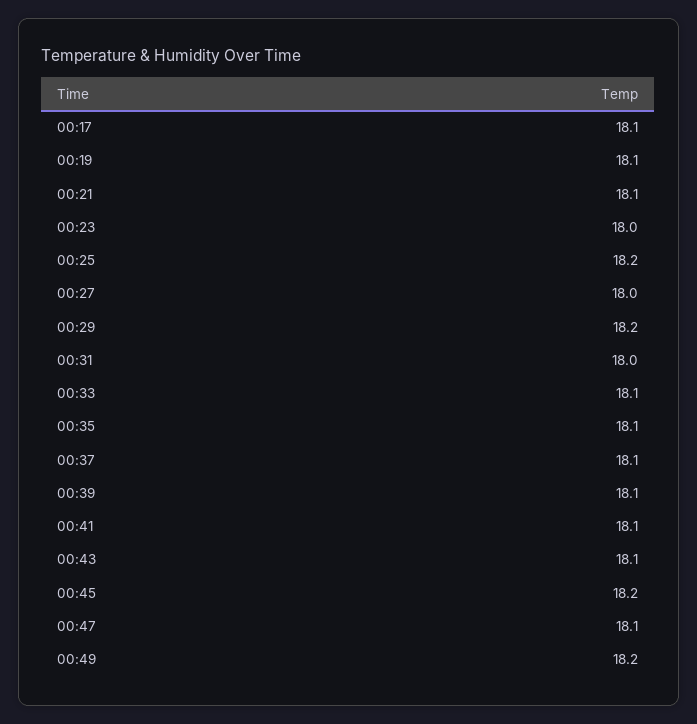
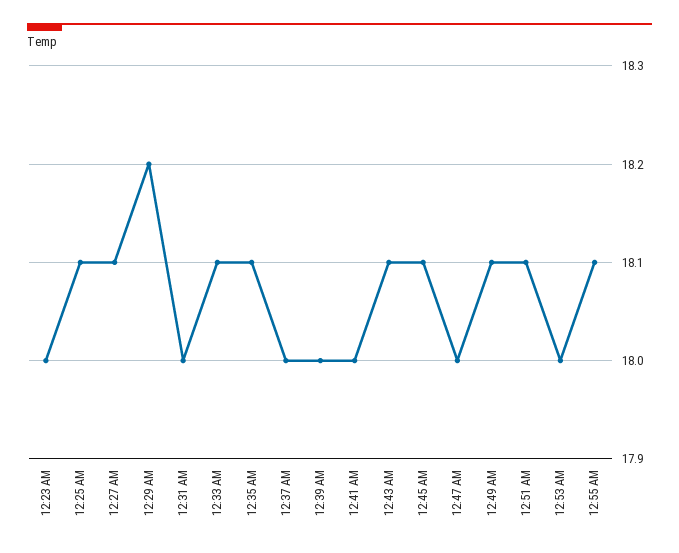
00:17: 18.1 -> none
00:19: 18.1 -> none
00:21: 18.1 -> none
00:25: 18.2 -> 18.1
00:27: 18 -> 18.1
00:37: 18.1 -> 18
00:39: 18.1 -> 18
00:41: 18.1 -> 18
00:45: 18.2 -> 18.1
00:47: 18.1 -> 18
00:49: 18.2 -> 18.1
12:51 AM: none -> 18.1
12:53 AM: none -> 18
12:55 AM: none -> 18.1

